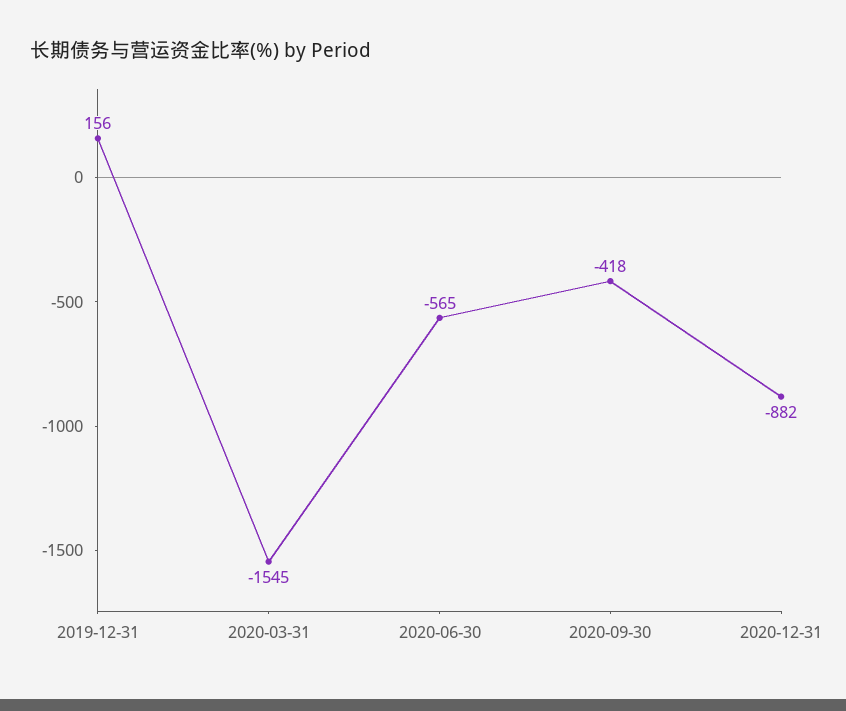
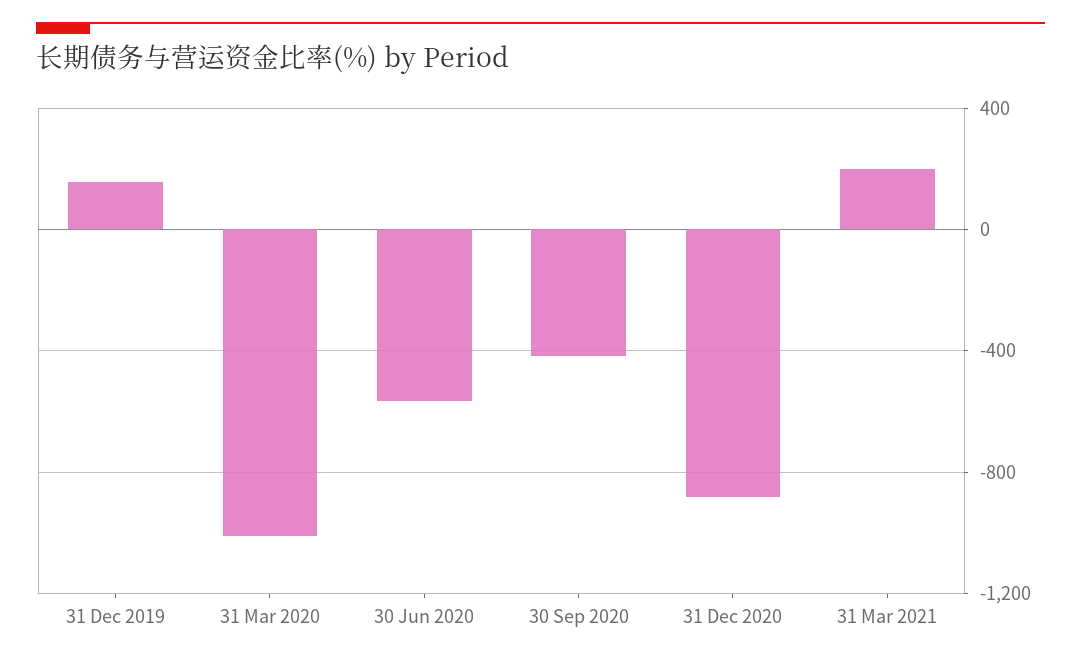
2020-03-31: -1545 -> -1000
31 Mar 2021: none -> 200

